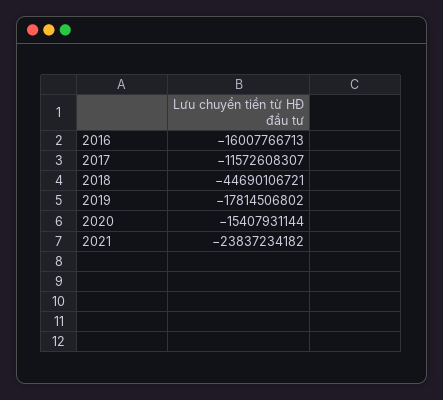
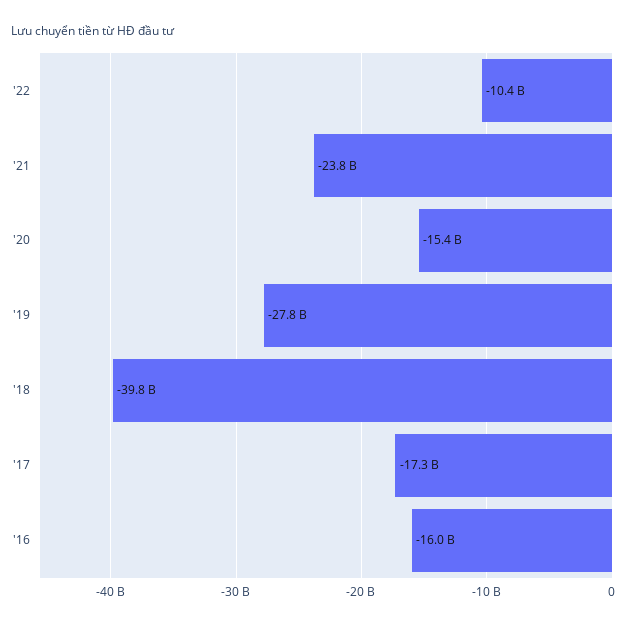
2017: -11572608307 -> -17300000000
2018: -44690106721 -> -39800000000
2019: -17814506802 -> -27800000000
'22: none -> -10400000000

